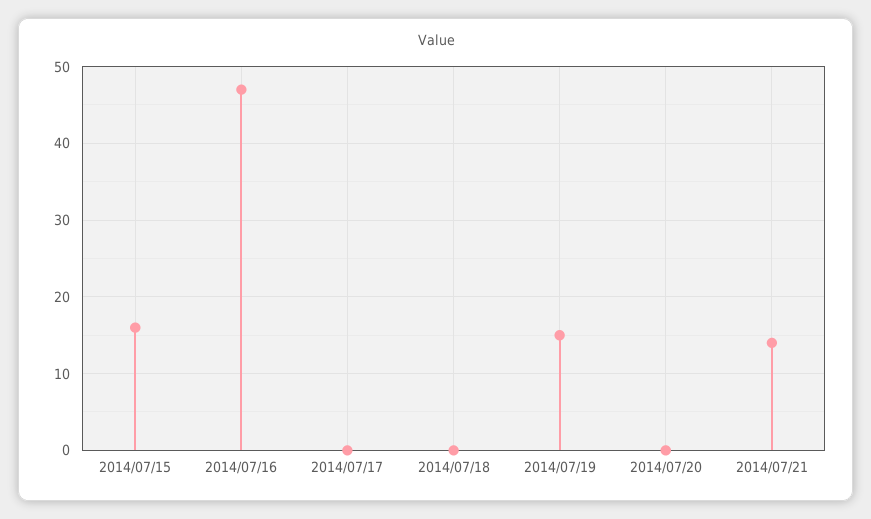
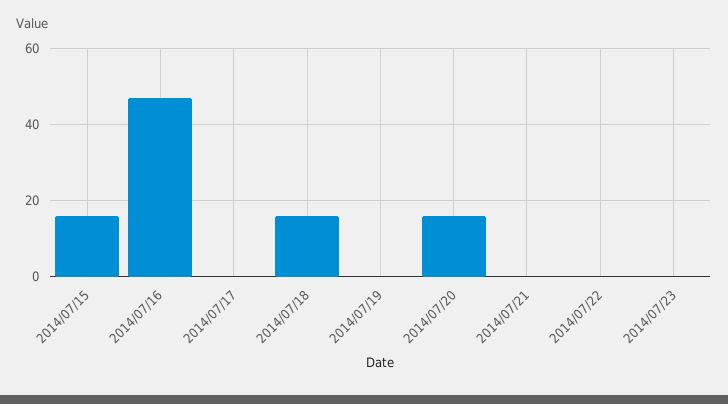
2014/07/18: 0 -> 15
2014/07/19: 15 -> 0
2014/07/20: 0 -> 15
2014/07/21: 14 -> 0
2014/07/22: none -> 0
2014/07/23: none -> 0

